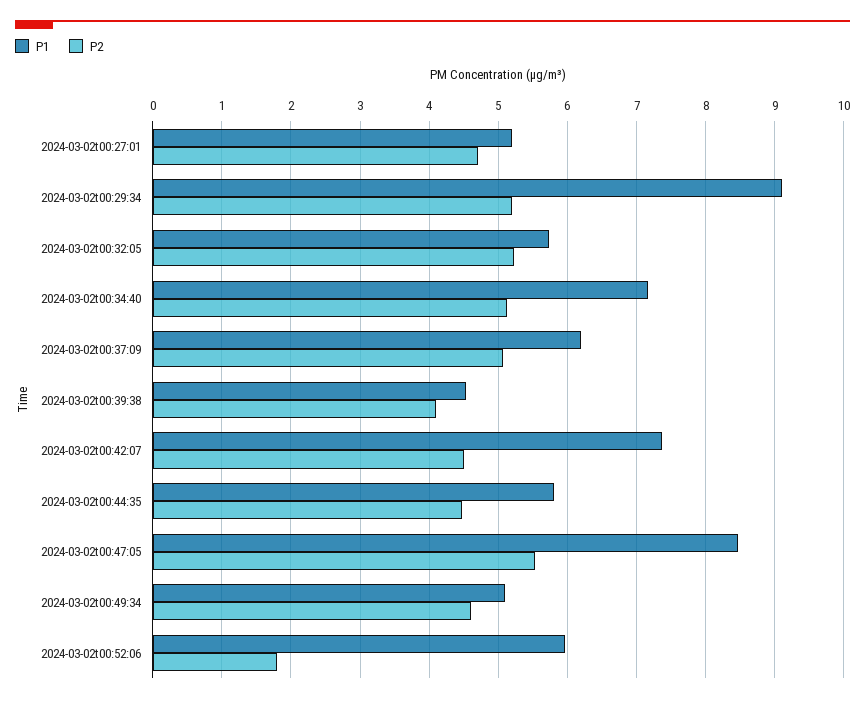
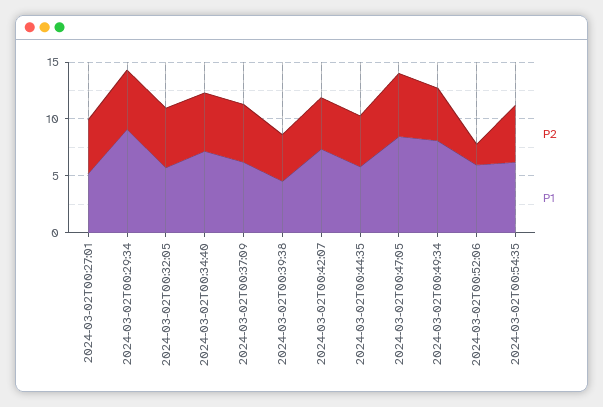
P1, 2024-03-02t00:49:34: 5.1 -> 8
P2, 2024-03-02T00:54:35: none -> 5
P1, 2024-03-02T00:54:35: none -> 6

